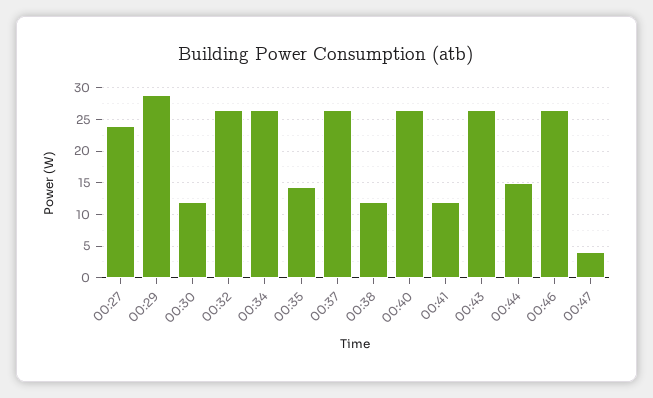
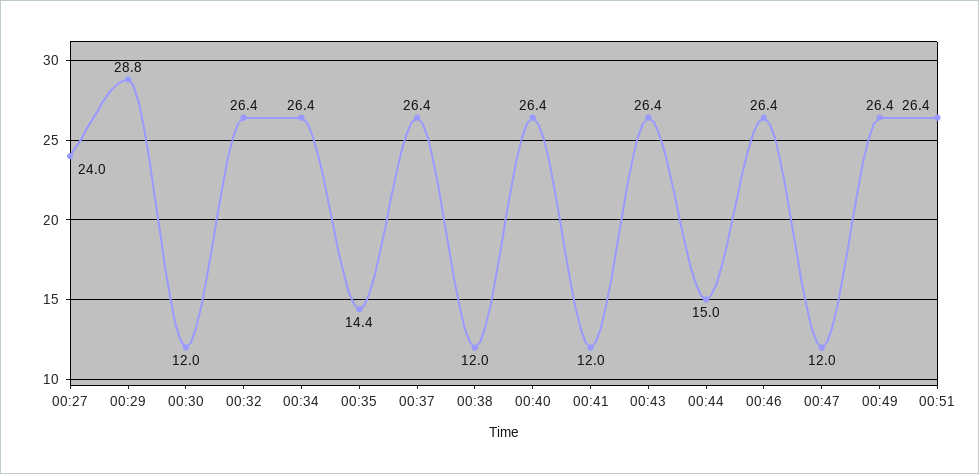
00:47: 4 -> 12
00:49: none -> 26.4
00:51: none -> 26.4

